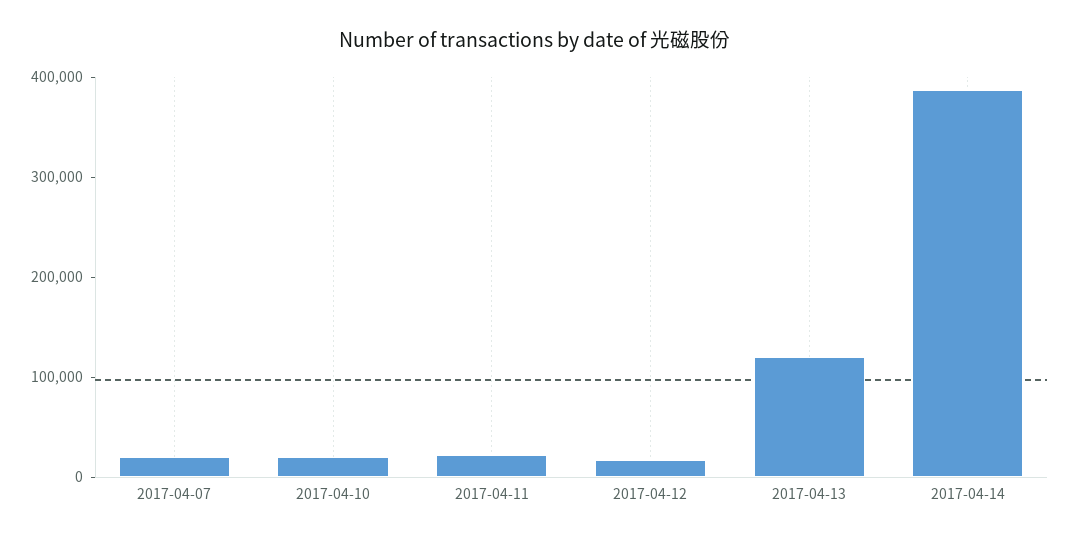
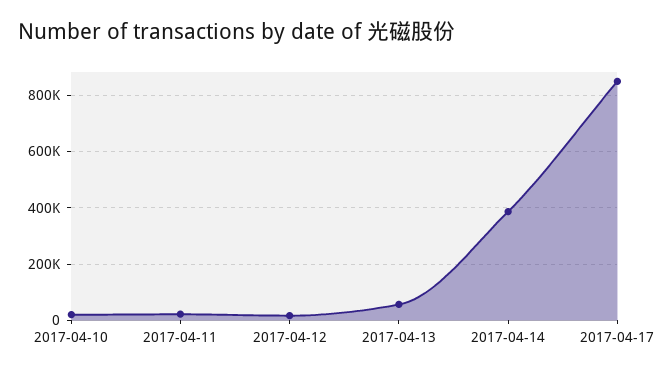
2017-04-07: 20000 -> none
2017-04-13: 120000 -> 50000
2017-04-17: none -> 850000

